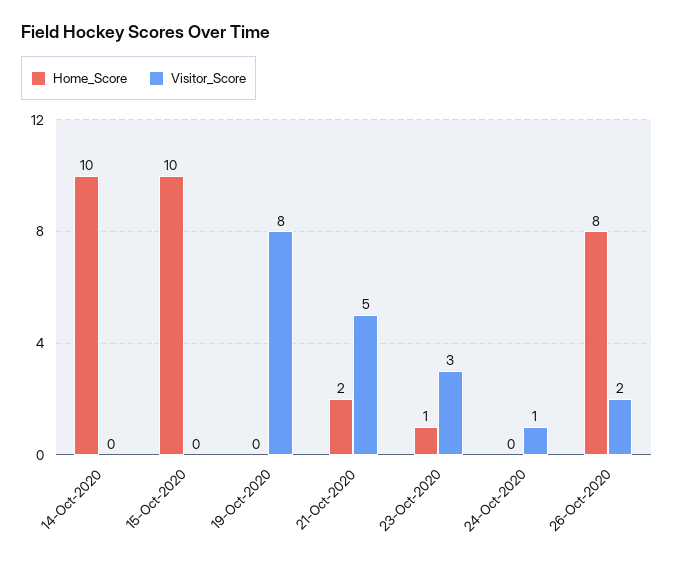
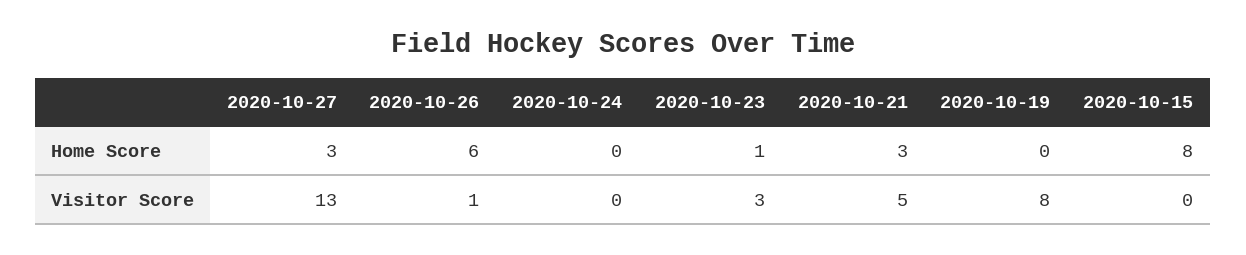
Home_Score, 14-Oct-2020: 10 -> none
Visitor_Score, 14-Oct-2020: 0 -> none
Home_Score, 15-Oct-2020: 10 -> 8
Home_Score, 21-Oct-2020: 2 -> 3
Visitor_Score, 24-Oct-2020: 1 -> 0
Home_Score, 26-Oct-2020: 8 -> 6
Visitor_Score, 26-Oct-2020: 2 -> 1
Home_Score, 2020-10-27: none -> 3
Visitor_Score, 2020-10-27: none -> 13

